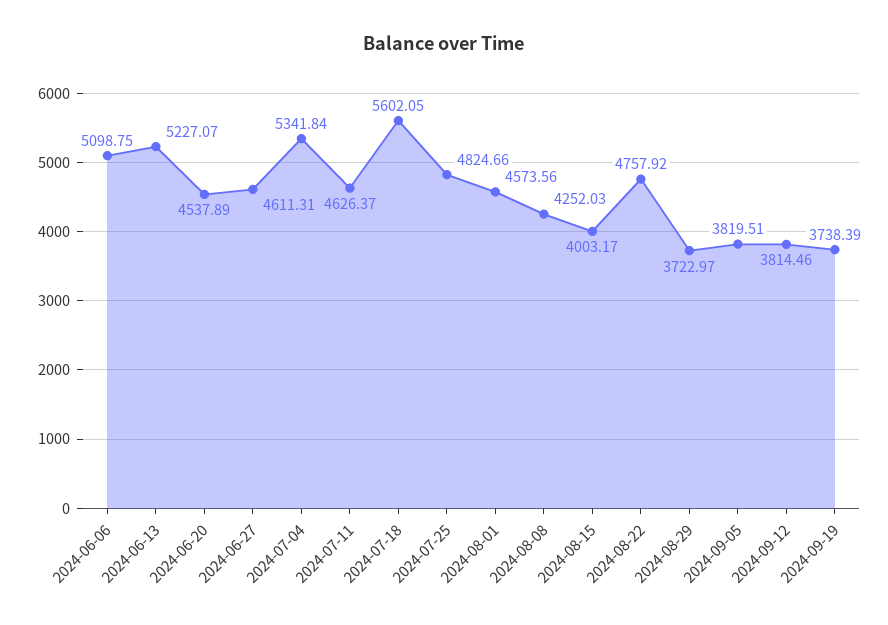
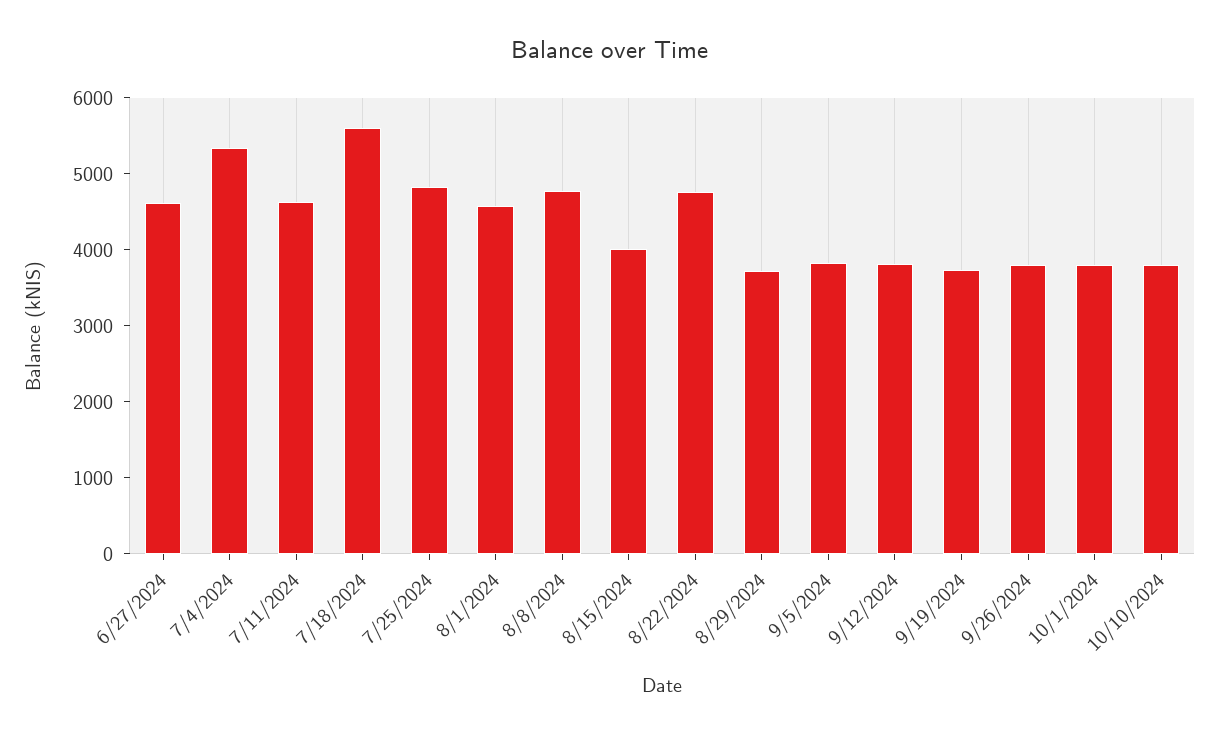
2024-06-06: 5098.75 -> none
2024-06-13: 5227.07 -> none
2024-06-20: 4537.89 -> none
2024-08-08: 4252.03 -> 4800
9/26/2024: none -> 3800
10/1/2024: none -> 3800
10/10/2024: none -> 3800

